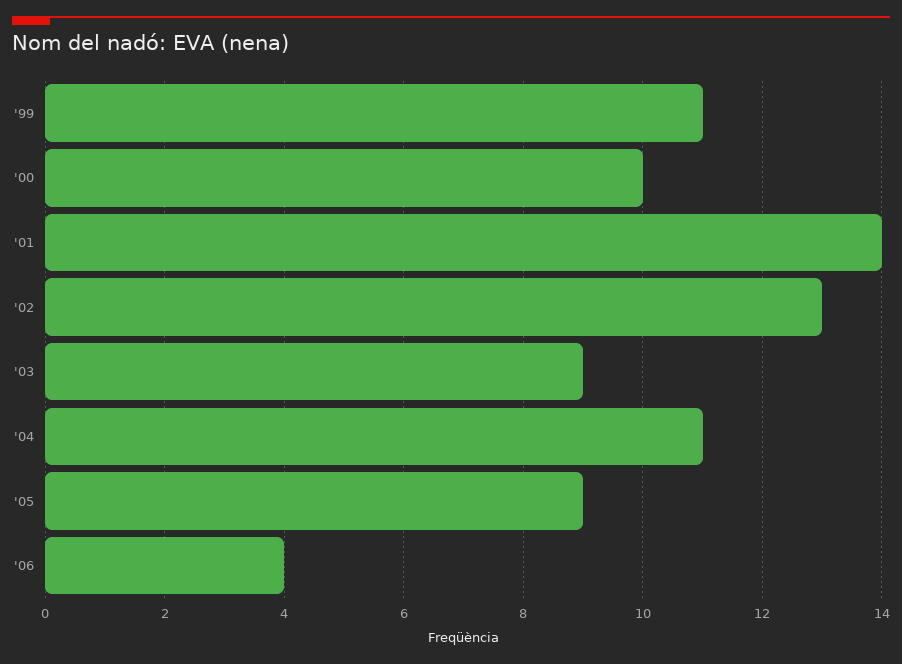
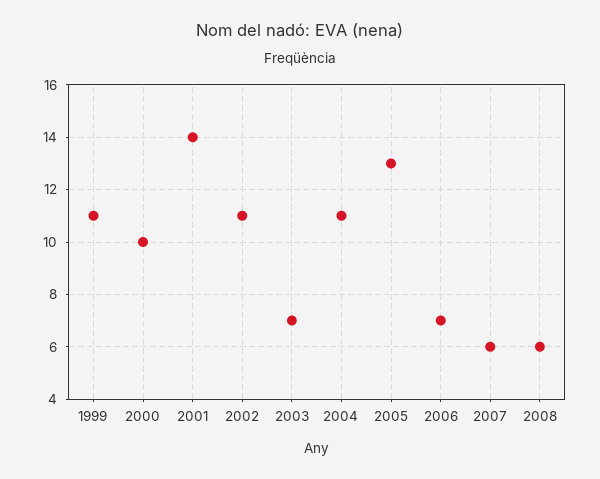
'02: 13 -> 11
'03: 9 -> 7
'05: 9 -> 13
'06: 4 -> 7
2007: none -> 6
2008: none -> 6

